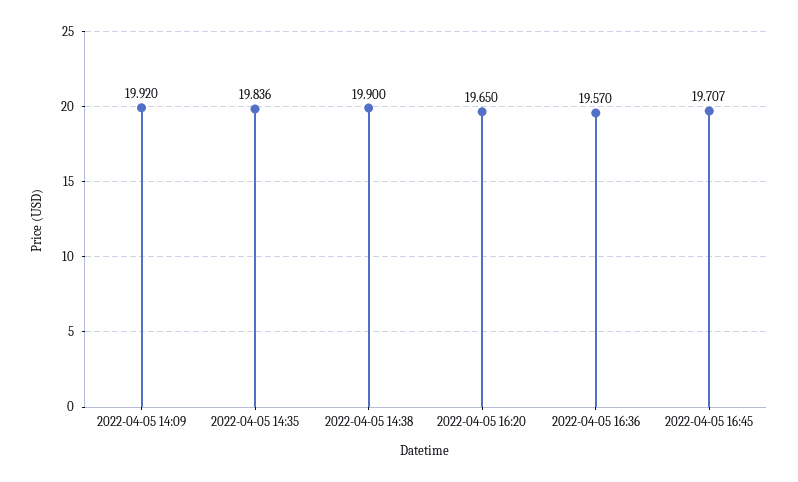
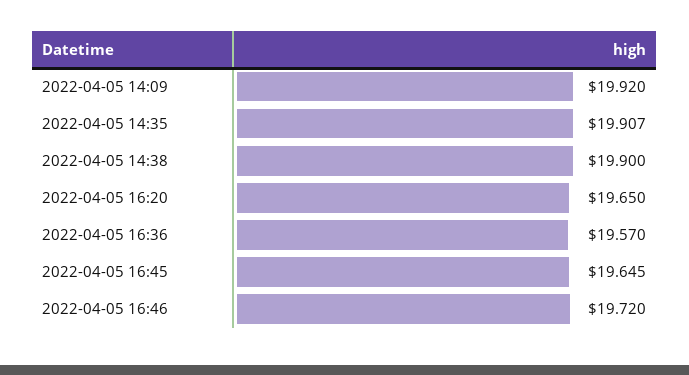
2022-04-05 14:35: 19.836 -> 19.907
2022-04-05 16:45: 19.707 -> 19.645
2022-04-05 16:46: none -> 19.72

